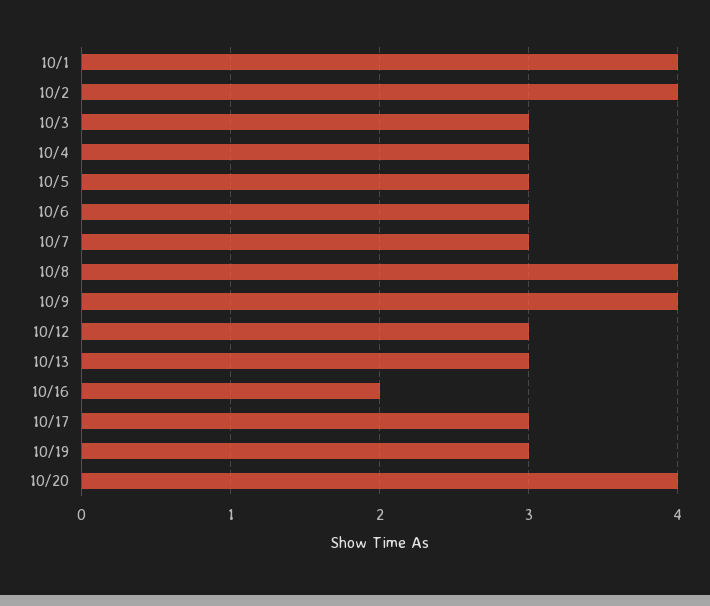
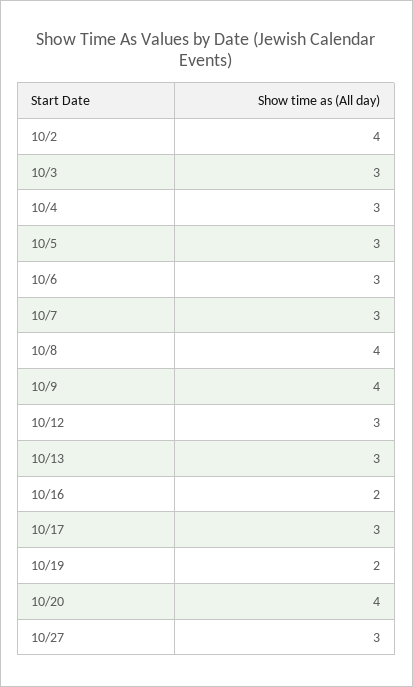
10/1: 4 -> none
10/19: 3 -> 2
10/27: none -> 3

